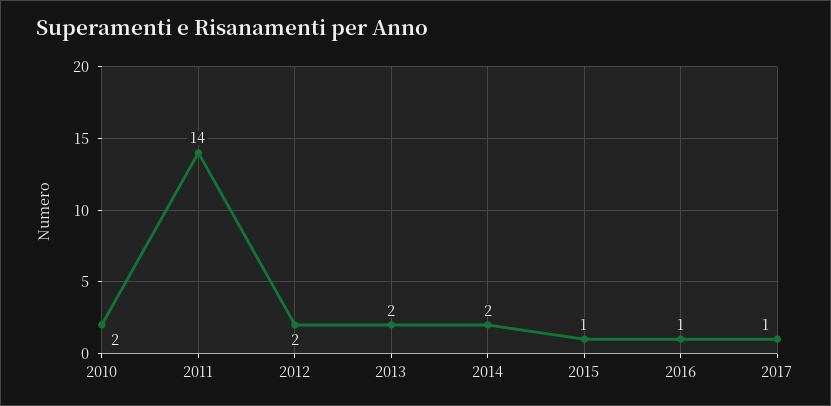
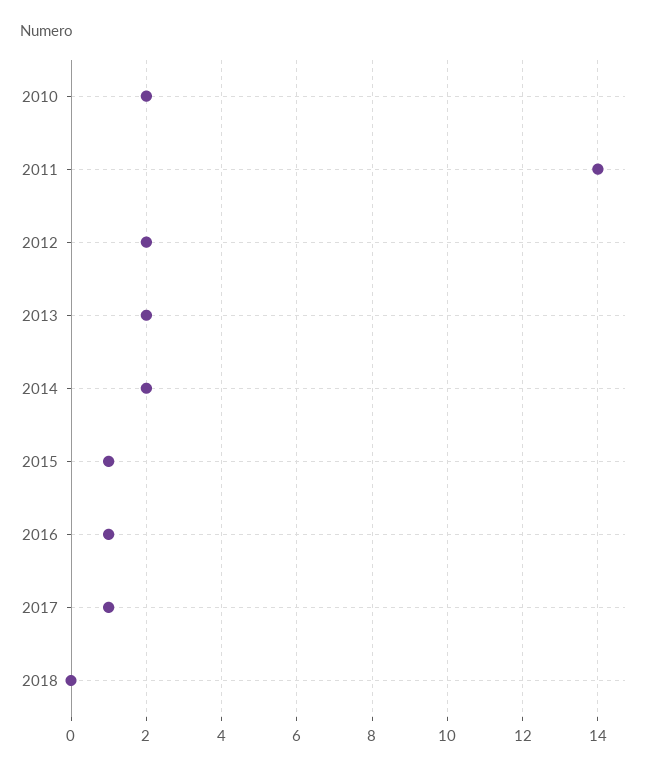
2018: none -> 0

